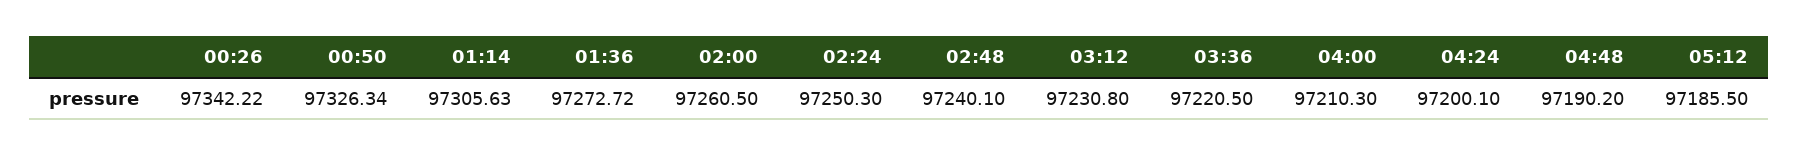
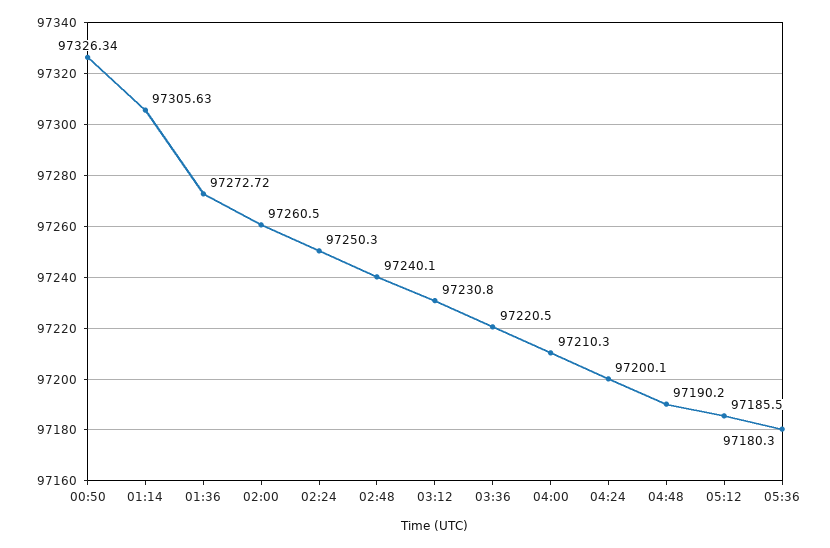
00:26: 97342.22 -> none
05:36: none -> 97180.3

